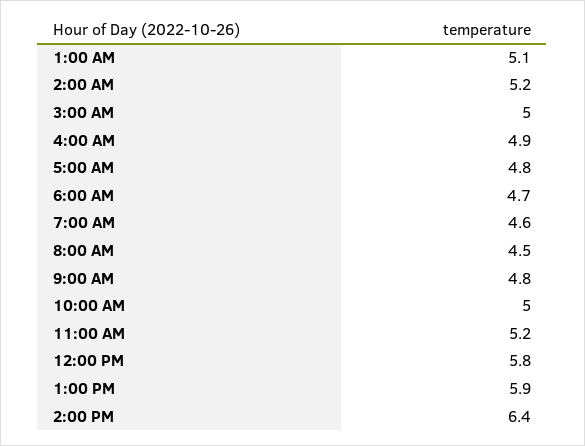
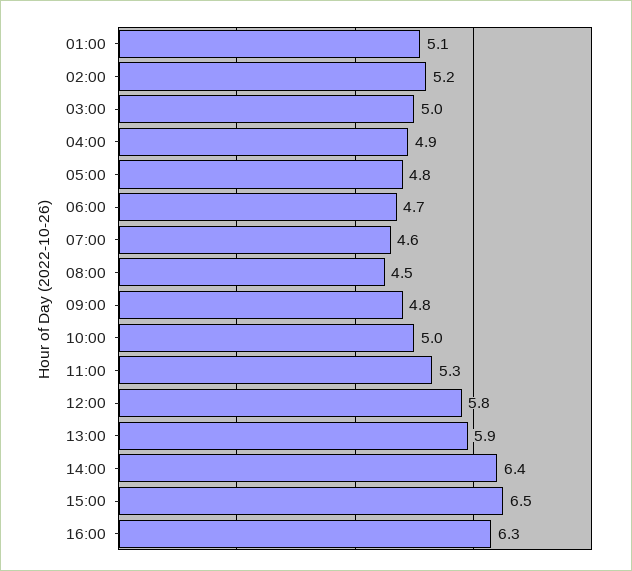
11:00 AM: 5.2 -> 5.3
15:00: none -> 6.5
16:00: none -> 6.3

